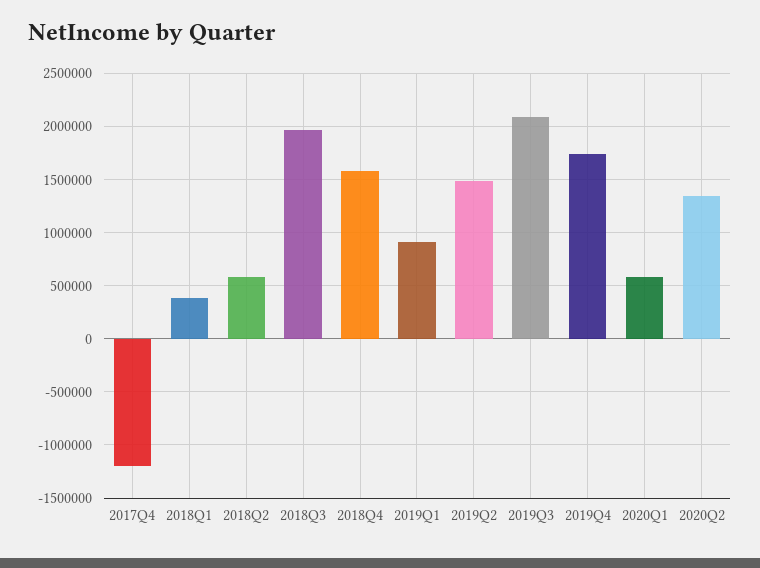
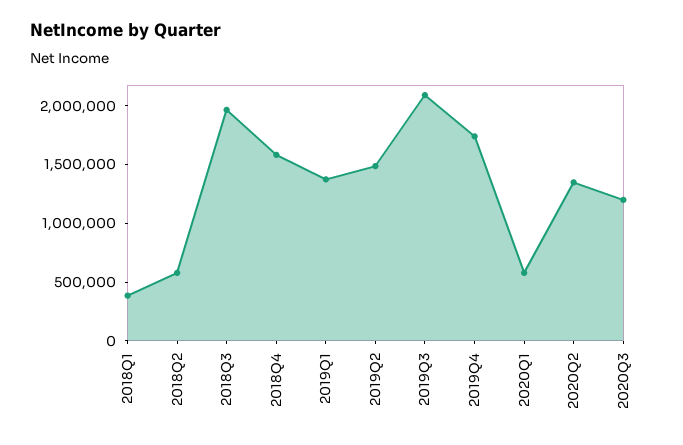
2017Q4: -1200000 -> none
2019Q1: 900000 -> 1400000
2020Q3: none -> 1200000

